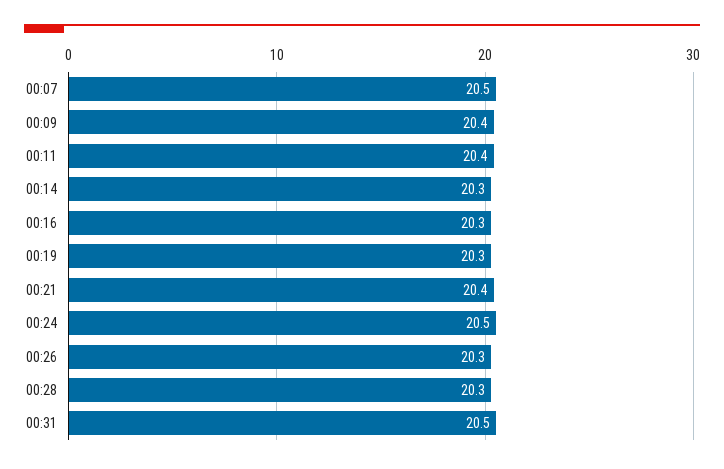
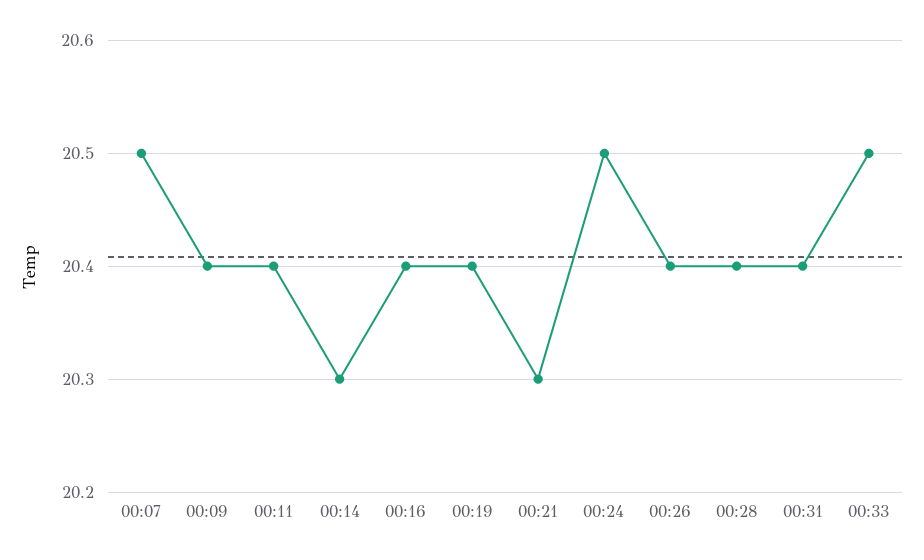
00:16: 20.3 -> 20.4
00:19: 20.3 -> 20.4
00:21: 20.4 -> 20.3
00:26: 20.3 -> 20.4
00:28: 20.3 -> 20.4
00:31: 20.5 -> 20.4
00:33: none -> 20.5

